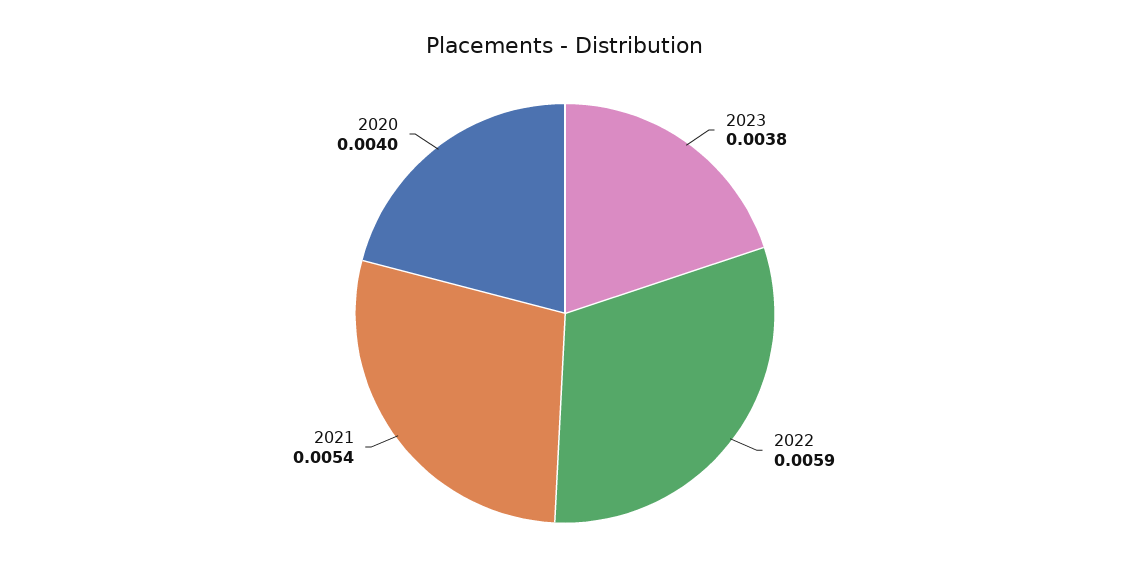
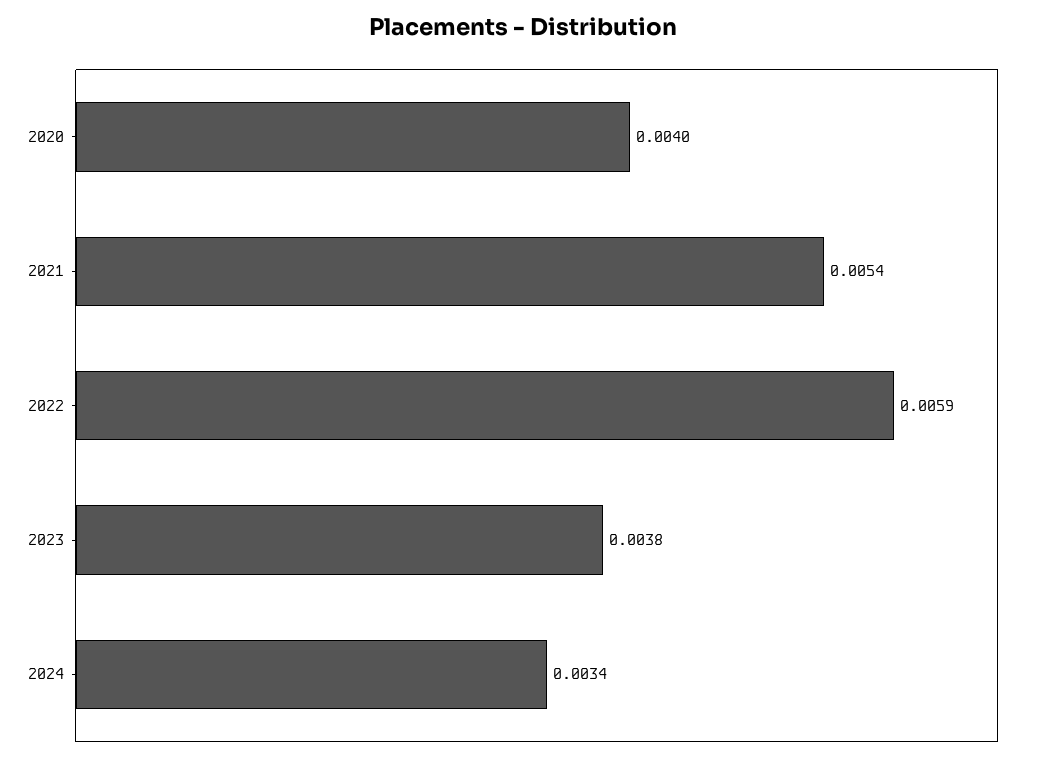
2024: none -> 0.0034

